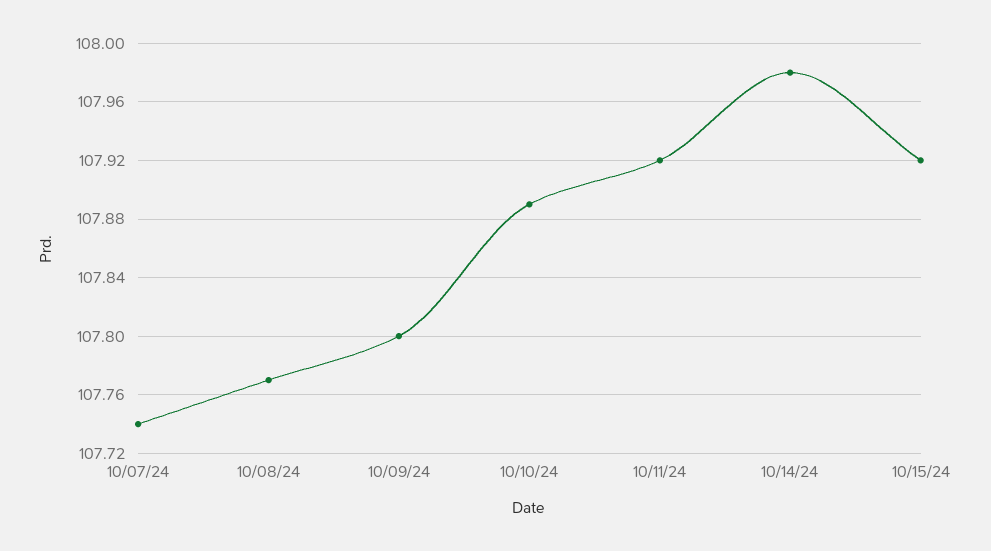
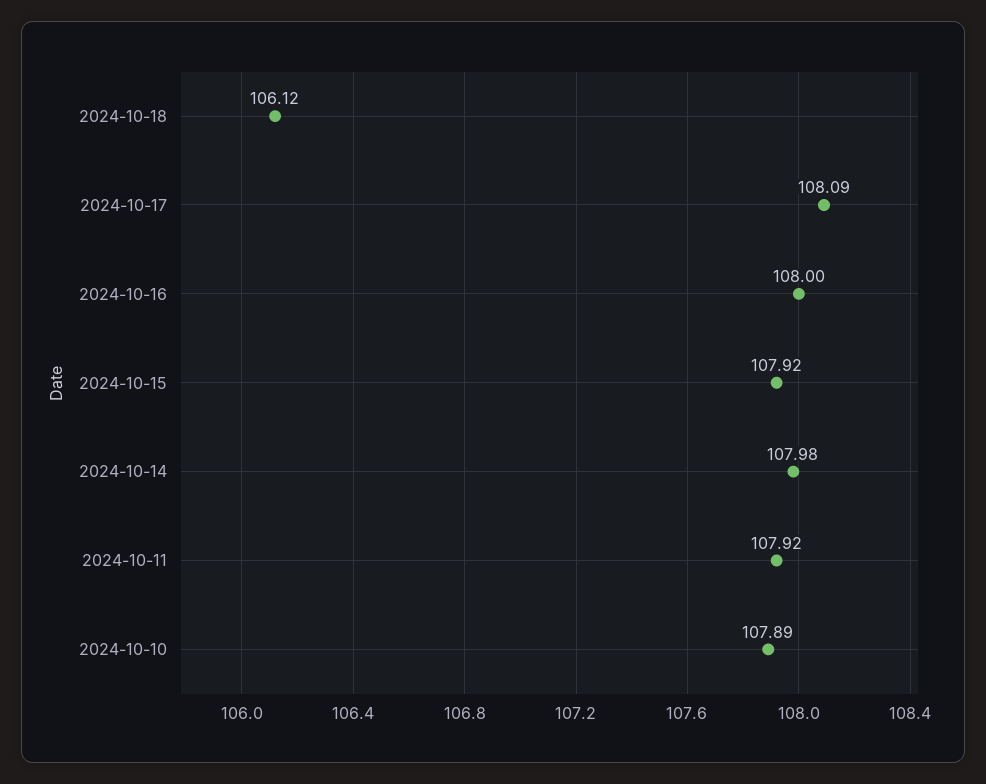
10/07/24: 107.74 -> none
10/08/24: 107.77 -> none
10/09/24: 107.8 -> none
2024-10-18: none -> 106.12
2024-10-17: none -> 108.09
2024-10-16: none -> 108

